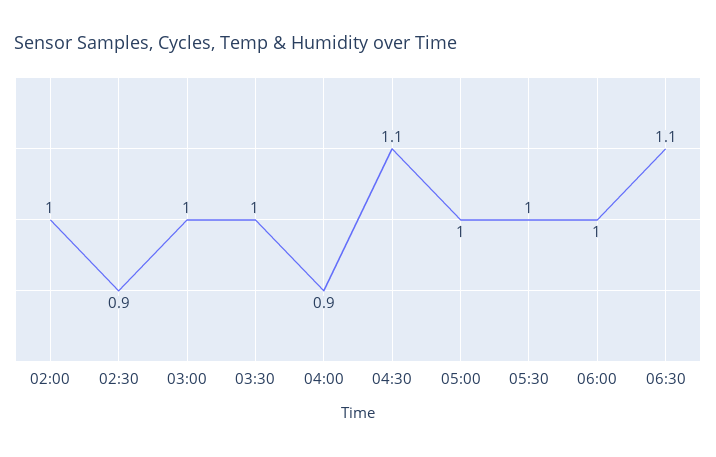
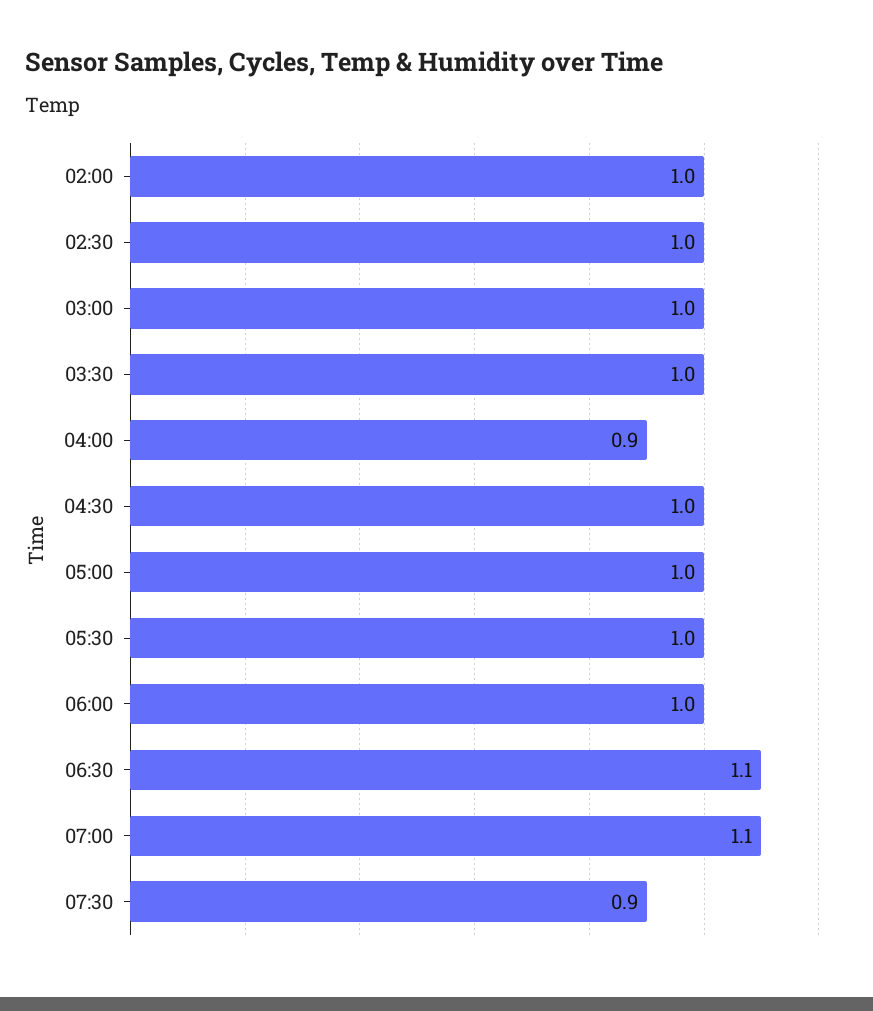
02:30: 0.9 -> 1
04:30: 1.1 -> 1
07:00: none -> 1.1
07:30: none -> 0.9

